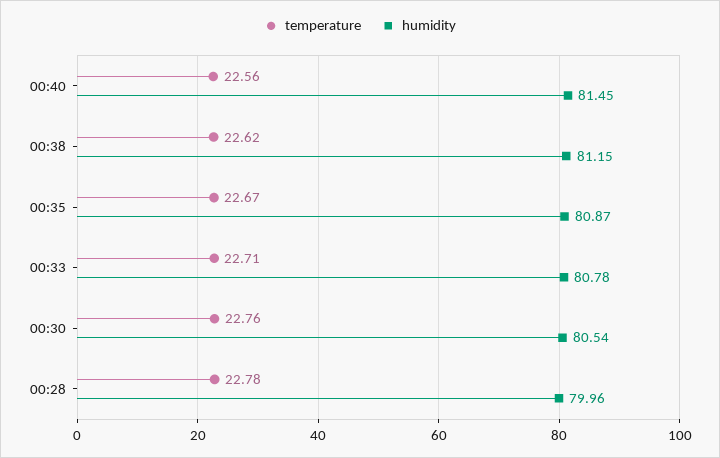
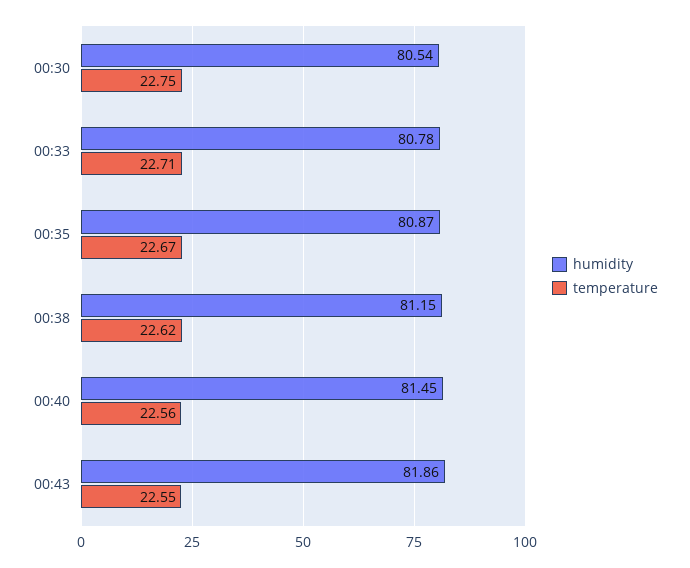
temperature, 00:30: 22.76 -> 22.75
temperature, 00:28: 22.78 -> none
humidity, 00:28: 79.96 -> none
humidity, 00:43: none -> 81.86
temperature, 00:43: none -> 22.55

